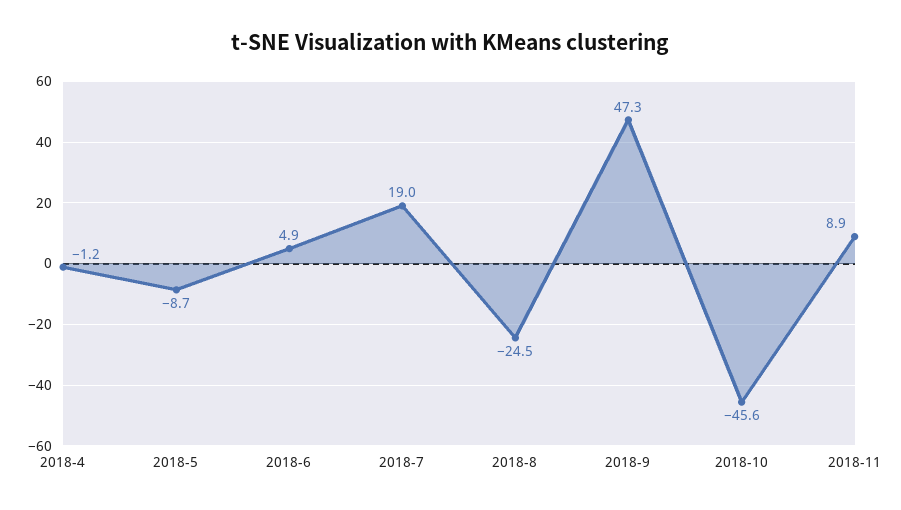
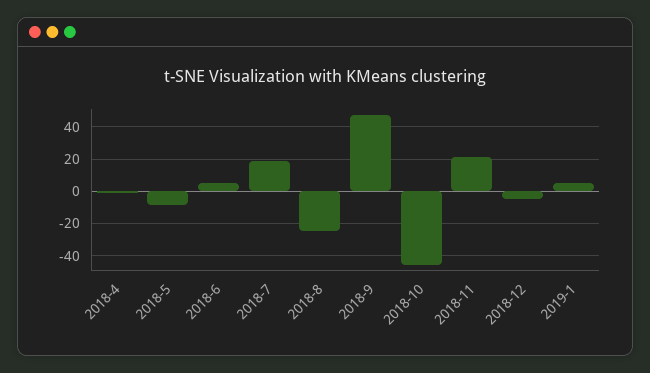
2018-11: 8.9 -> 20
2018-12: none -> -5
2019-1: none -> 5

